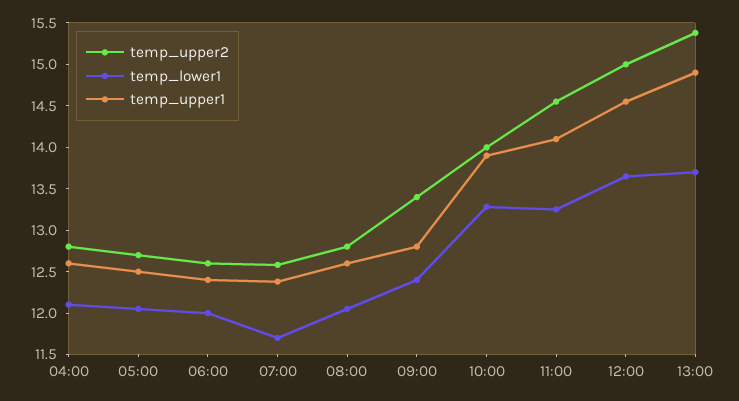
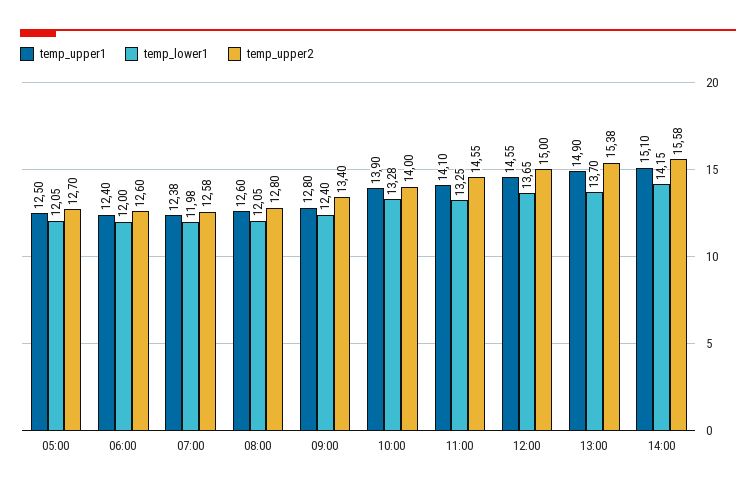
temp_upper2, 04:00: 12.8 -> none
temp_lower1, 04:00: 12.1 -> none
temp_upper1, 04:00: 12.6 -> none
temp_lower1, 07:00: 11.7 -> 11.98
temp_upper1, 14:00: none -> 15.1
temp_lower1, 14:00: none -> 14.15
temp_upper2, 14:00: none -> 15.58

